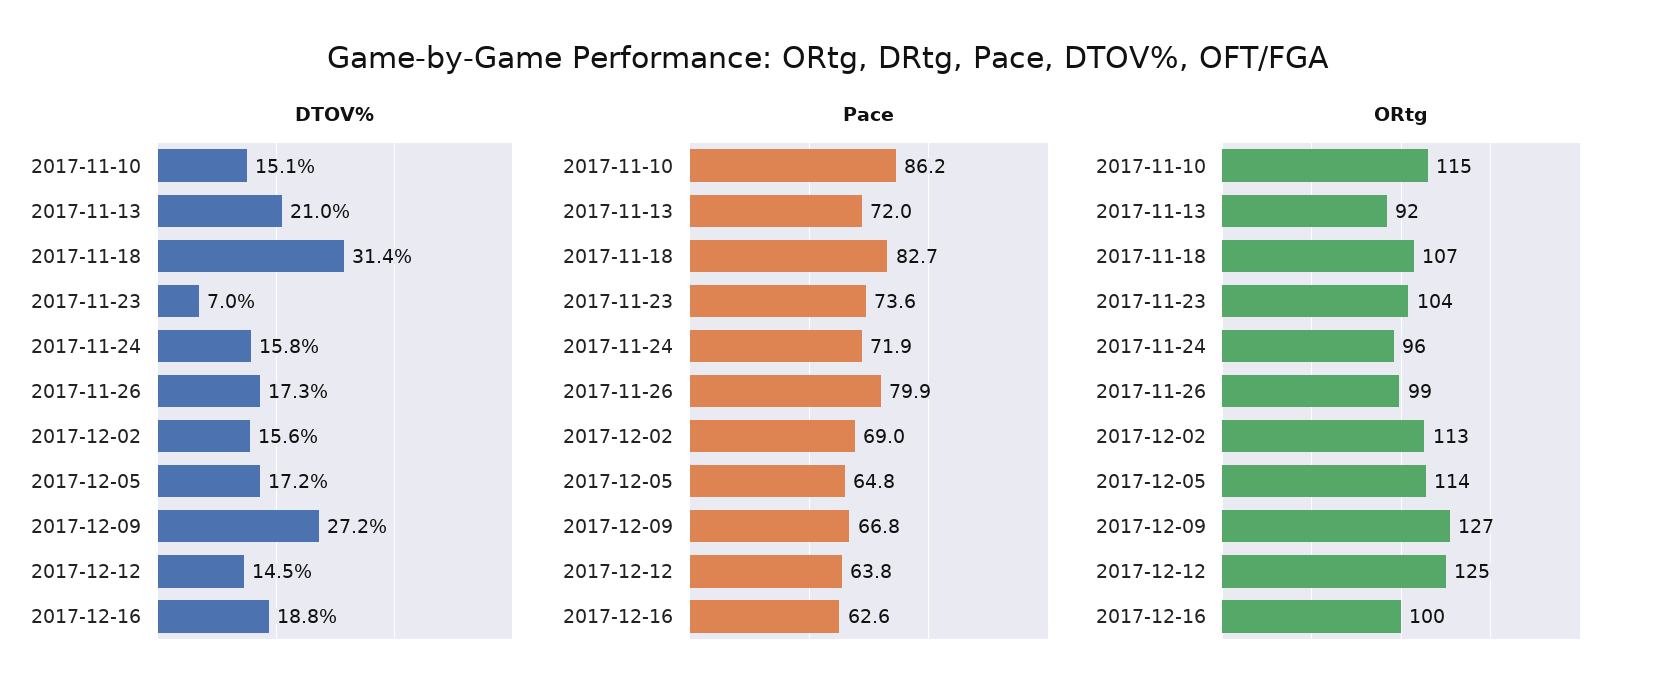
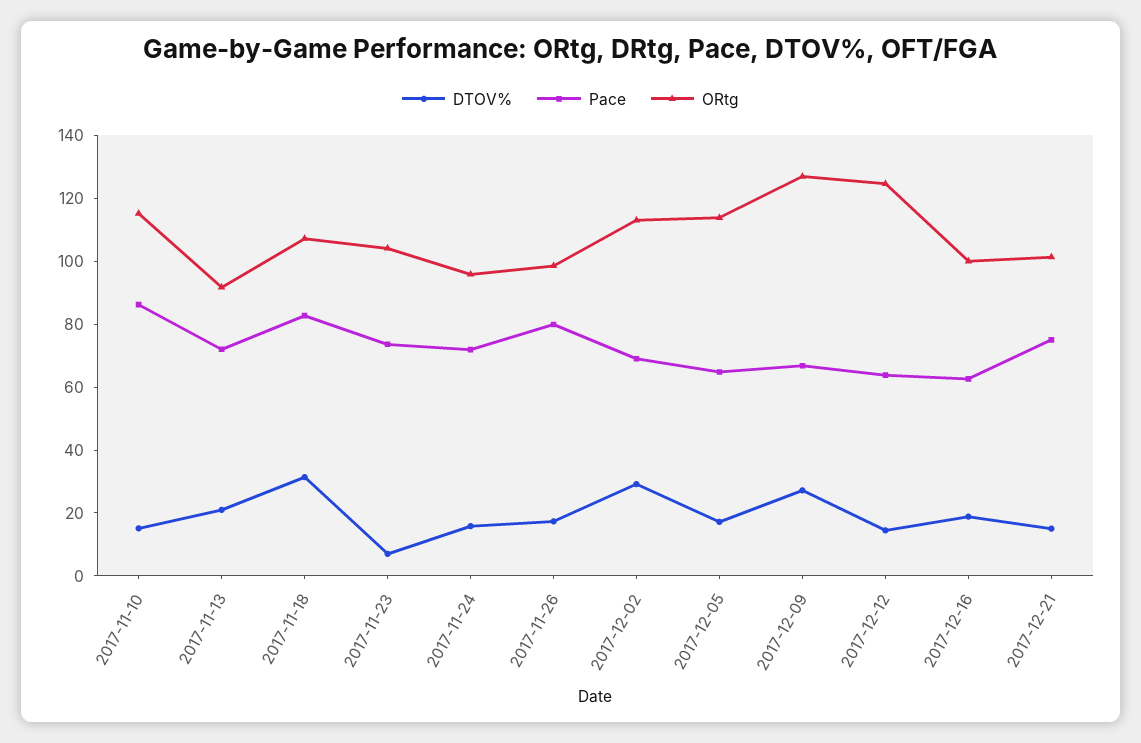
DTOV%, 2017-12-02: 15.6 -> 30
DTOV%, 2017-12-21: none -> 15
Pace, 2017-12-21: none -> 75
ORtg, 2017-12-21: none -> 100

